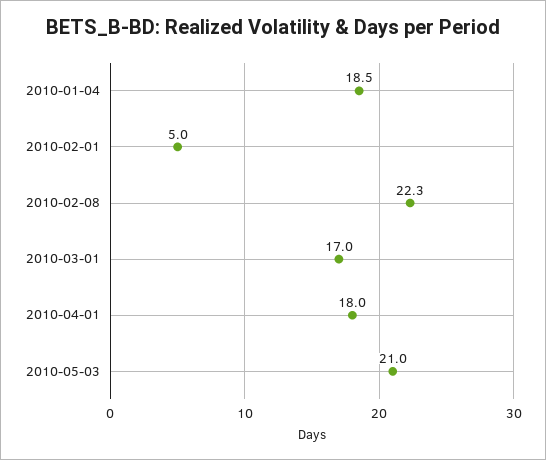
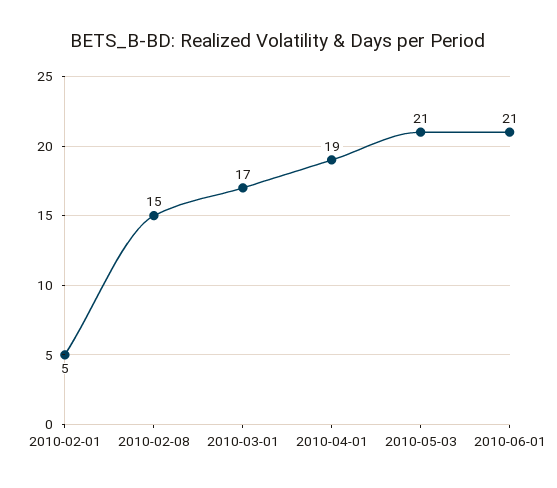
2010-01-04: 18.5 -> none
2010-02-08: 22.3 -> 15
2010-04-01: 18 -> 19
2010-06-01: none -> 21

